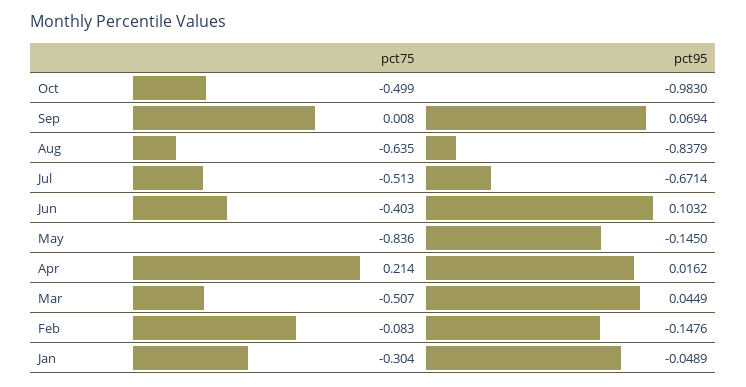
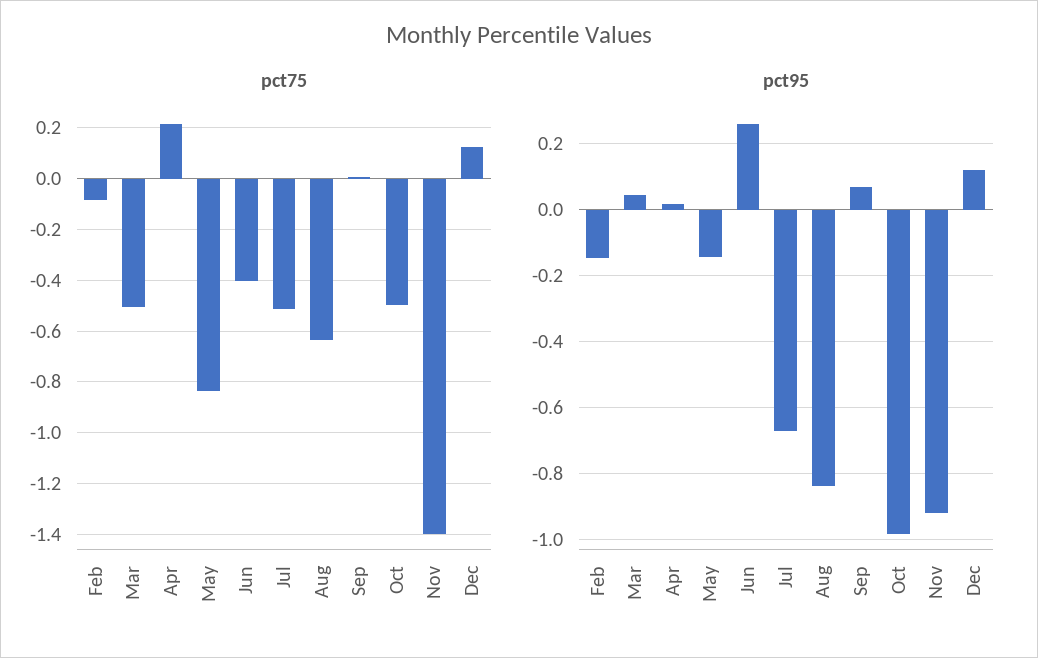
pct95, Jun: 0.1032 -> 0.26
pct75, Jan: -0.304 -> none
pct95, Jan: -0.0489 -> none
pct75, Nov: none -> -1.4
pct75, Dec: none -> 0.125
pct95, Nov: none -> -0.92
pct95, Dec: none -> 0.12

